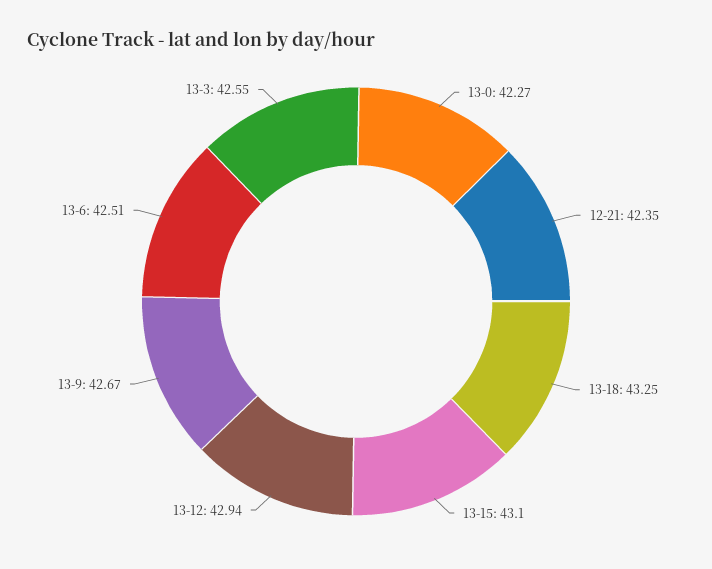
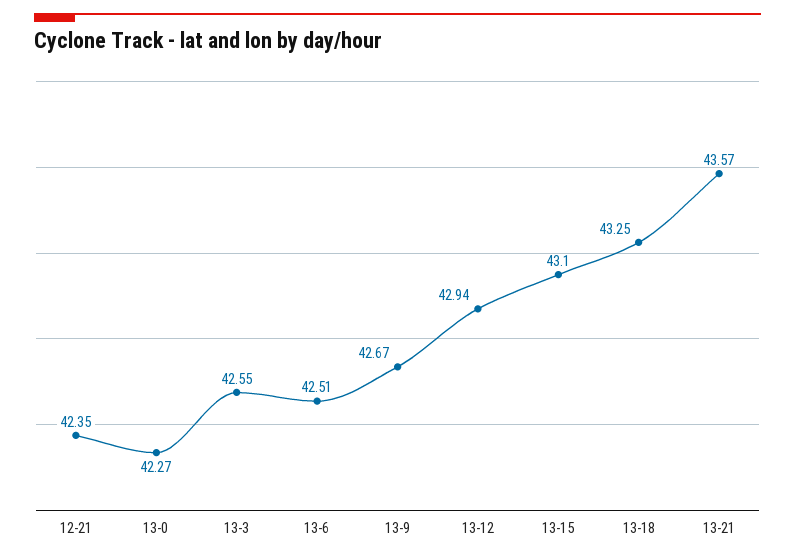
13-21: none -> 43.57

